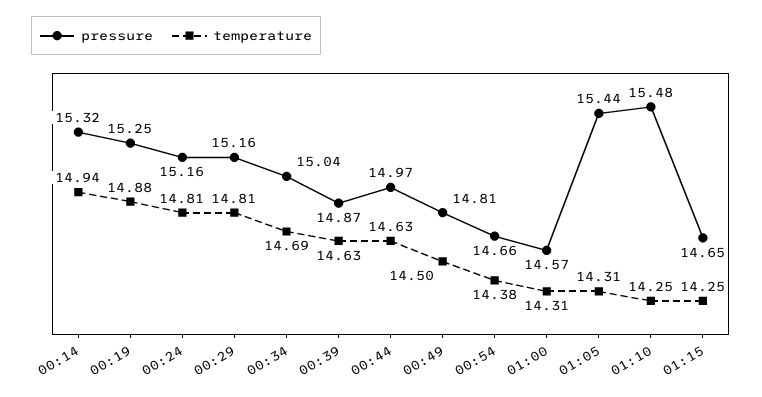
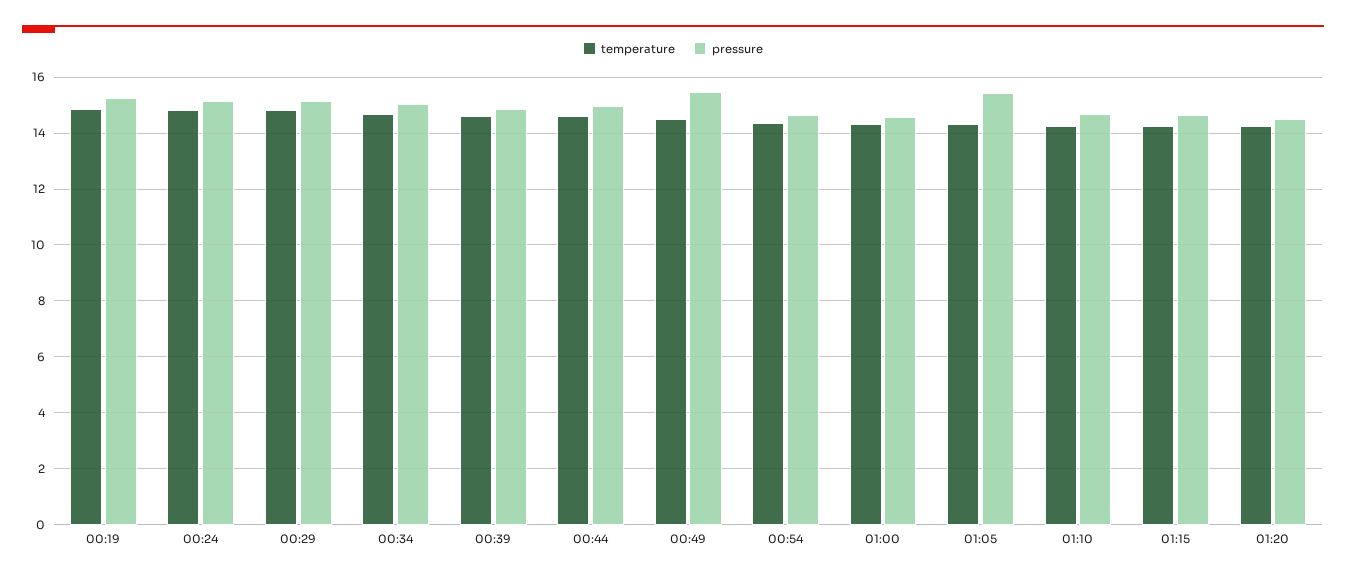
pressure, 00:14: 15.32 -> none
temperature, 00:14: 14.94 -> none
pressure, 00:49: 14.81 -> 15.5
pressure, 01:10: 15.48 -> 14.75
temperature, 01:20: none -> 14.25
pressure, 01:20: none -> 14.5

